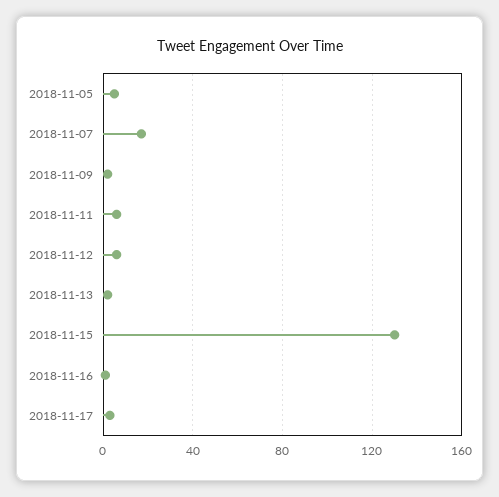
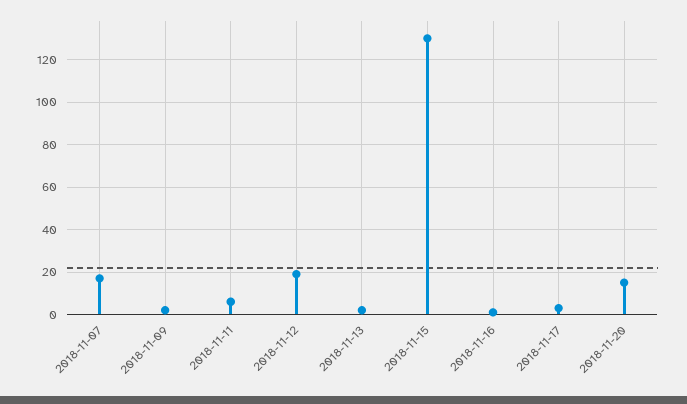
2018-11-05: 5 -> none
2018-11-12: 5 -> 20
2018-11-20: none -> 15

